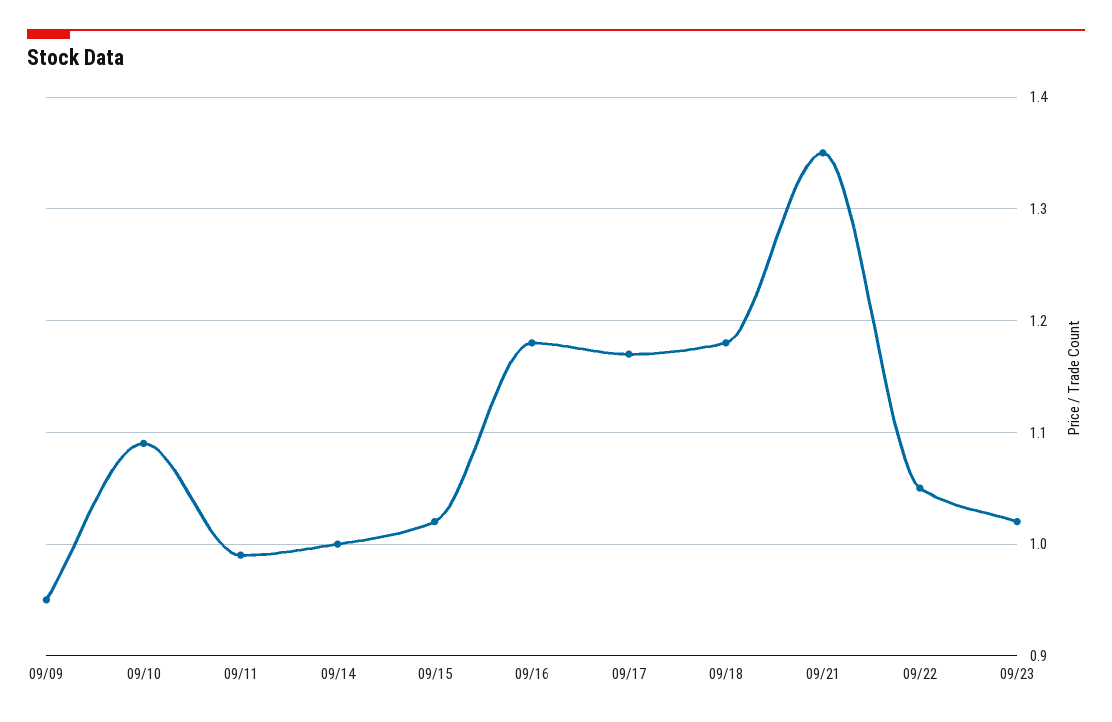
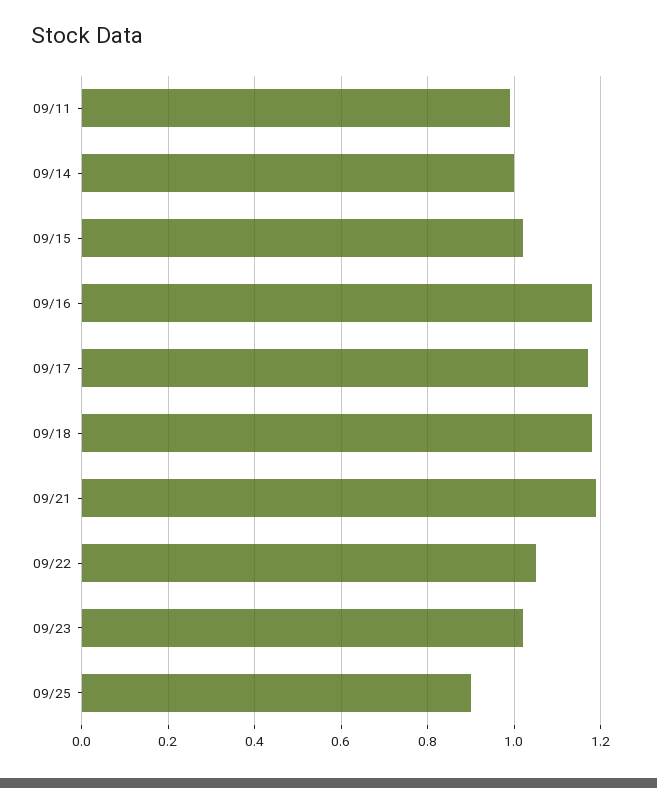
09/09: 0.95 -> none
09/10: 1.09 -> none
09/21: 1.35 -> 1.2
09/25: none -> 0.9

